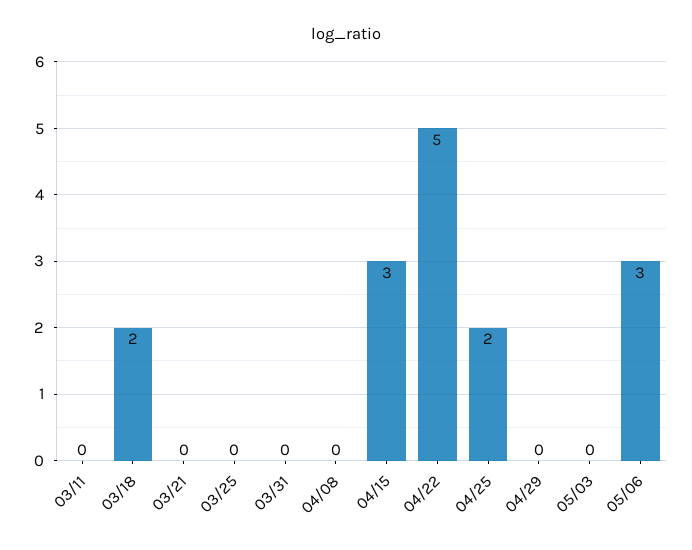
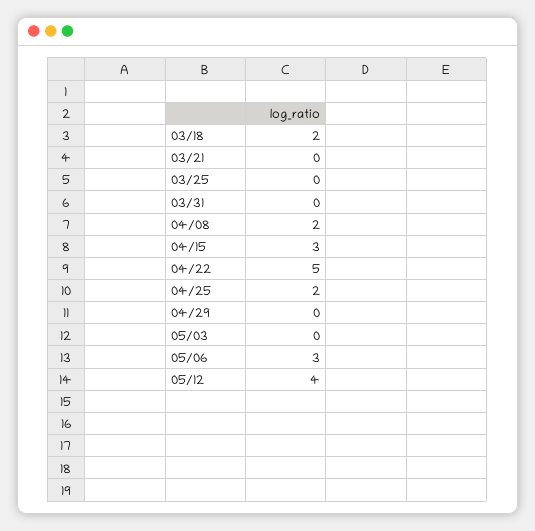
03/11: 0 -> none
04/08: 0 -> 2
05/12: none -> 4

